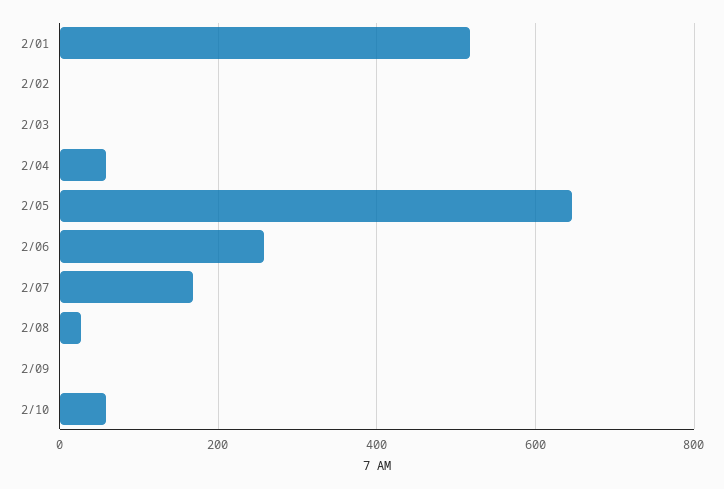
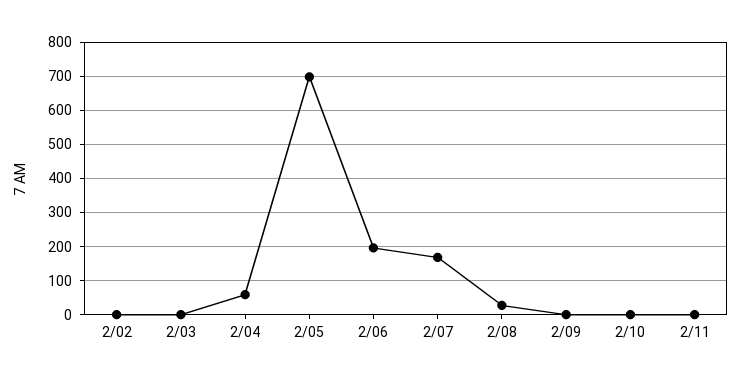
2/01: 520 -> none
2/05: 640 -> 700
2/06: 260 -> 200
2/10: 60 -> 0
2/11: none -> 0

